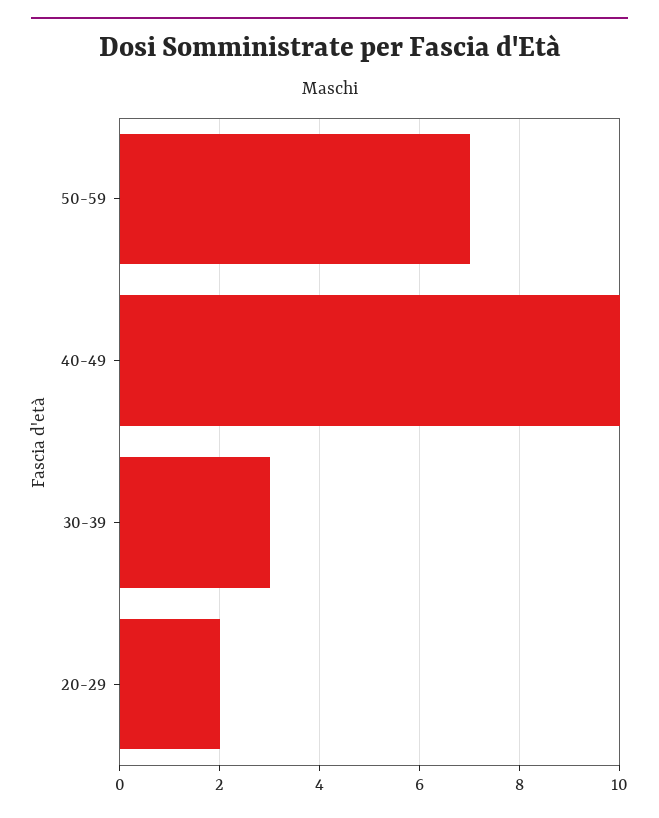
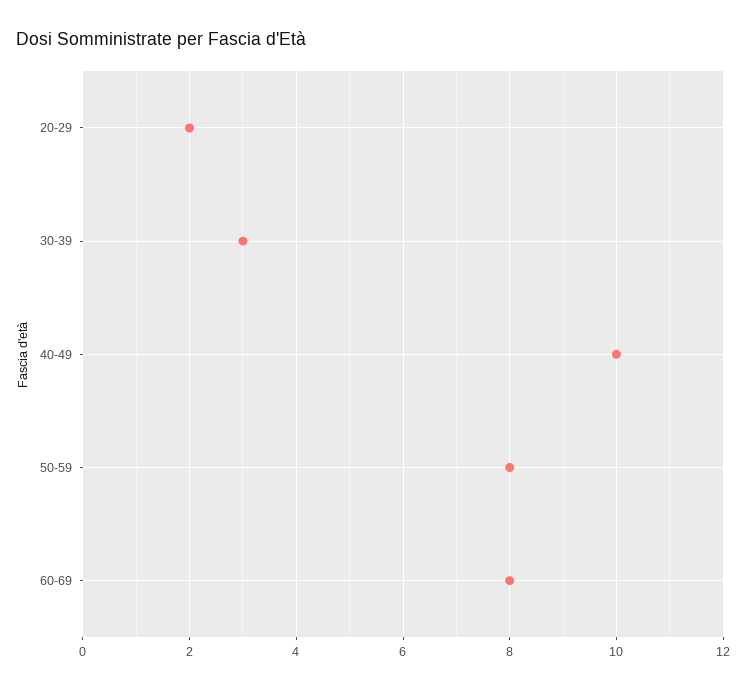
50-59: 7 -> 8
60-69: none -> 8

